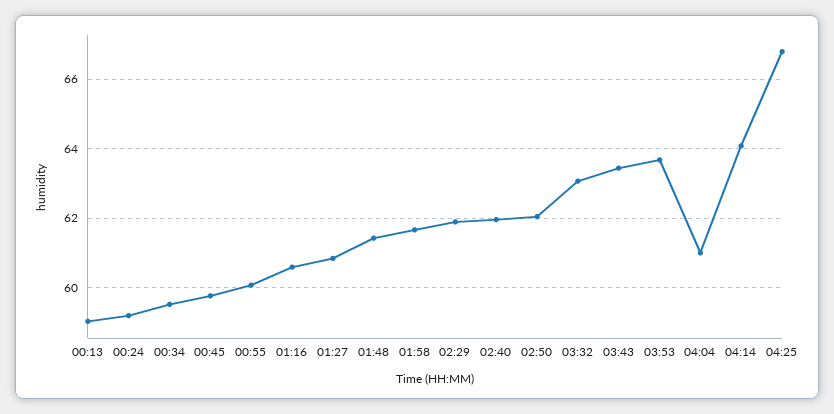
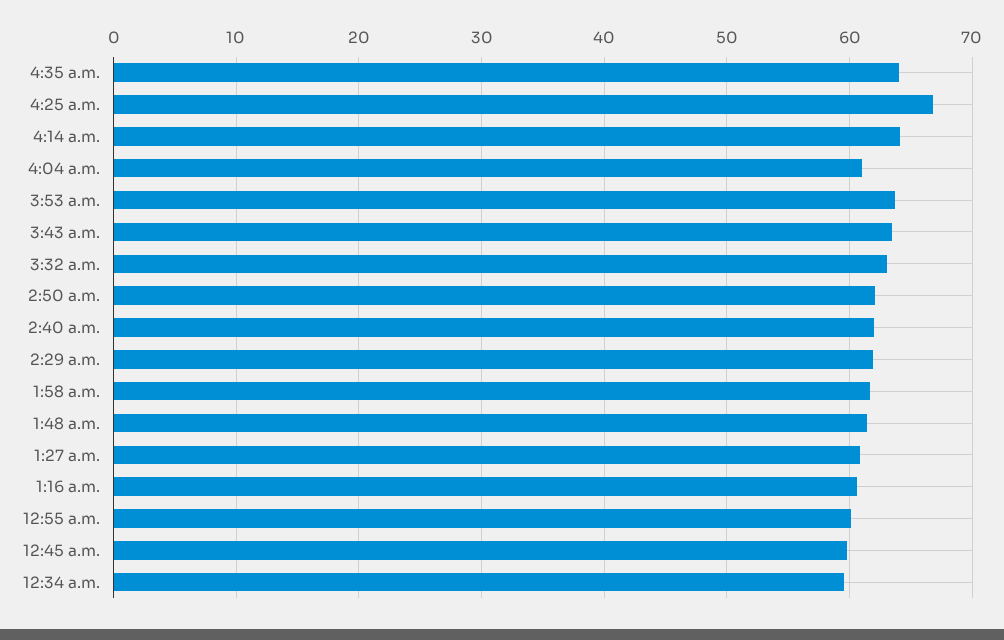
00:13: 59 -> none
00:24: 59.2 -> none
4:35 a.m.: none -> 64

